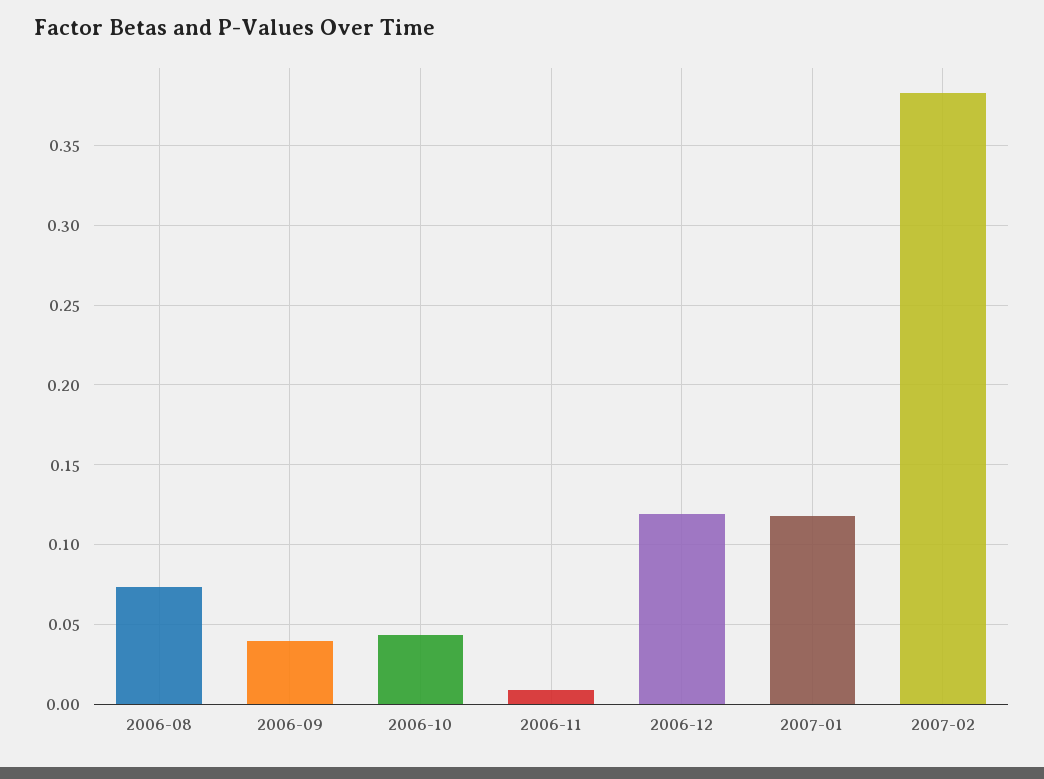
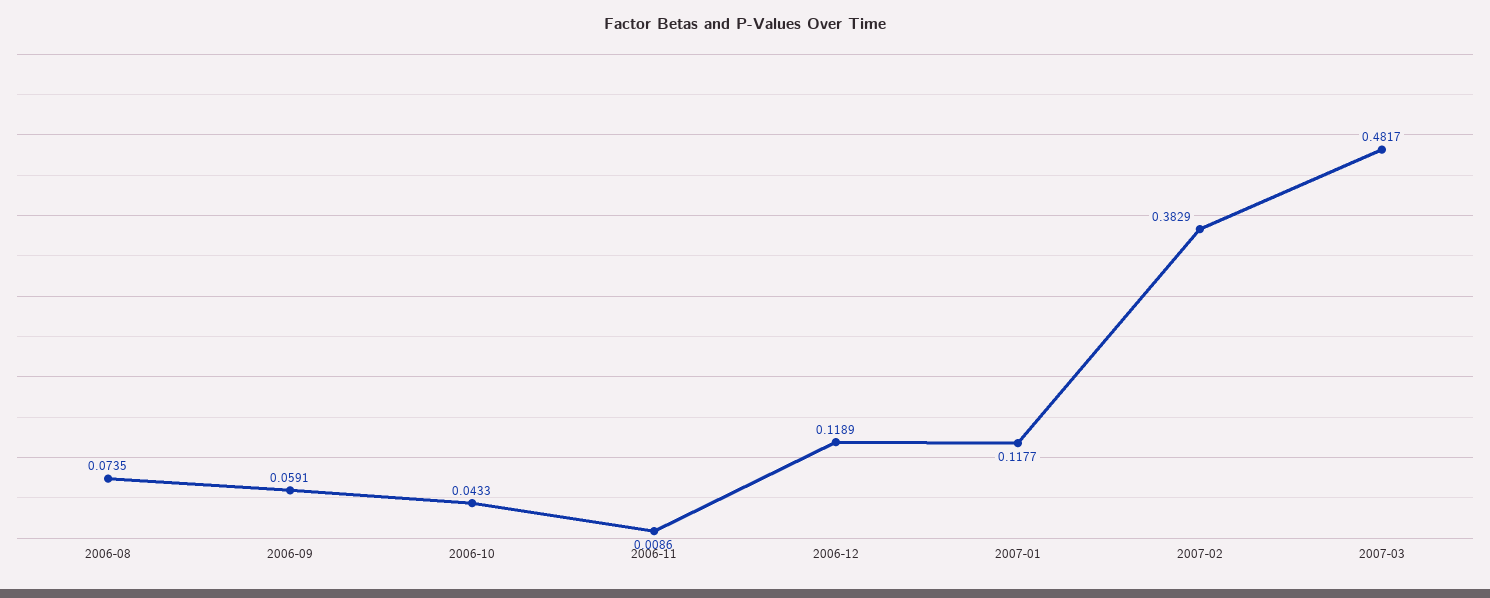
2006-09: 0.04 -> 0.0591
2007-03: none -> 0.4817

